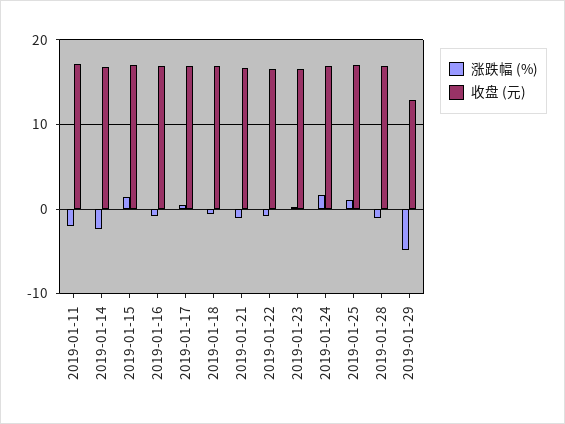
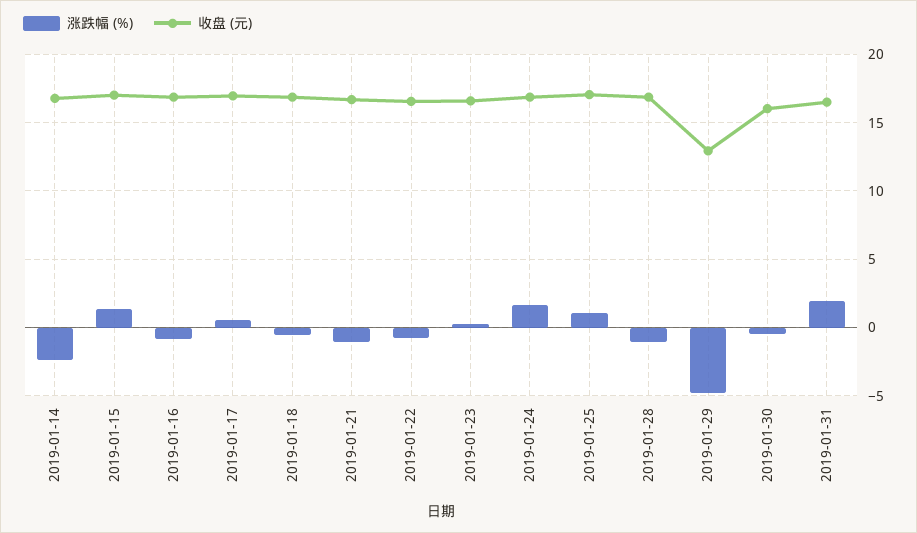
涨跌幅 (%), 2019-01-11: -2 -> none
收盘 (元), 2019-01-11: 17 -> none
涨跌幅 (%), 2019-01-30: none -> -0.5
收盘 (元), 2019-01-30: none -> 16
涨跌幅 (%), 2019-01-31: none -> 2
收盘 (元), 2019-01-31: none -> 16.5

